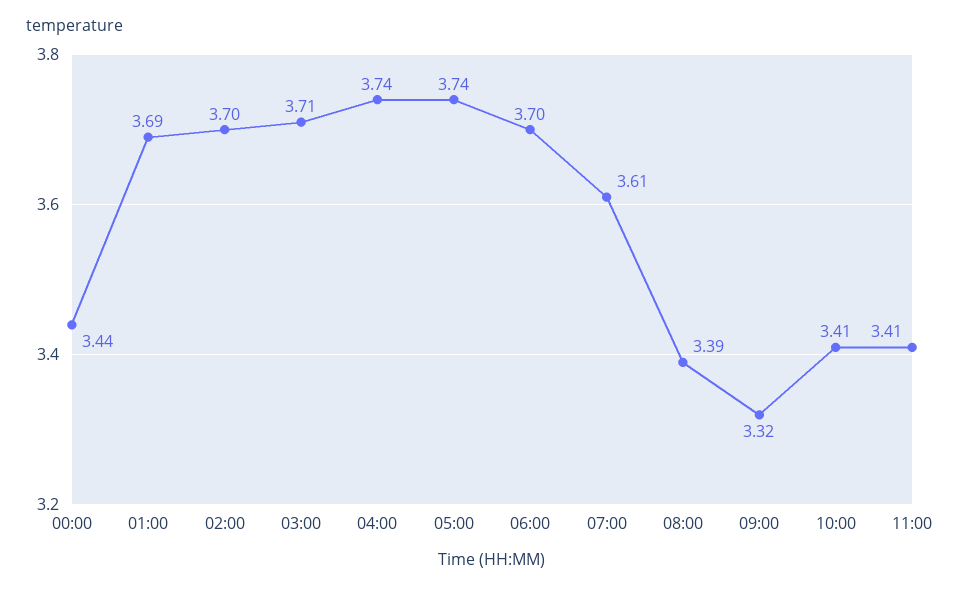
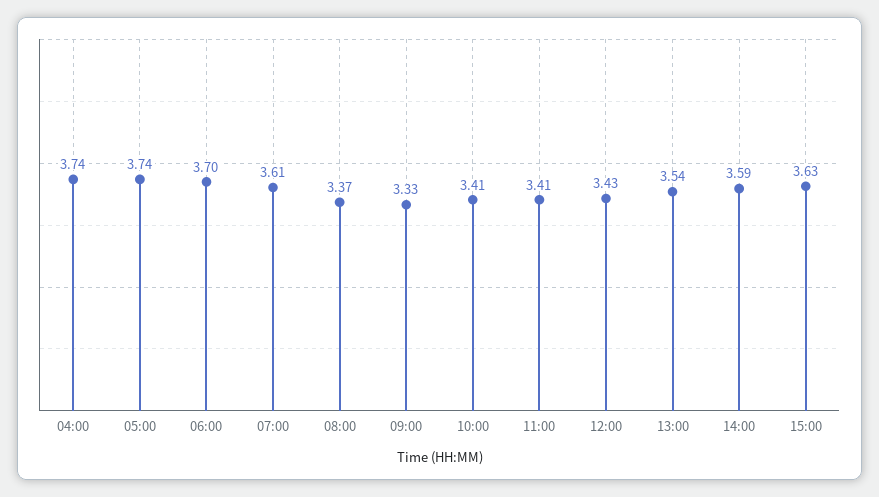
00:00: 3.44 -> none
01:00: 3.69 -> none
02:00: 3.7 -> none
03:00: 3.71 -> none
08:00: 3.39 -> 3.37
09:00: 3.32 -> 3.33
12:00: none -> 3.43
13:00: none -> 3.54
14:00: none -> 3.59
15:00: none -> 3.63

